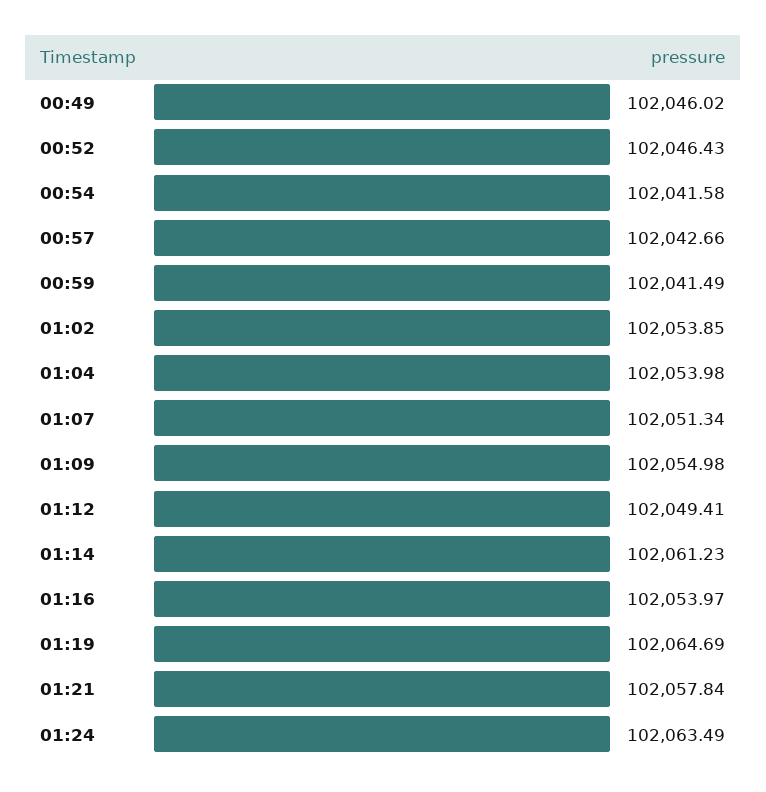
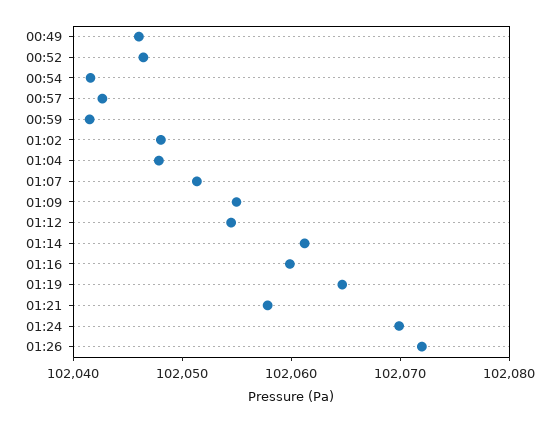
01:02: 102053.85 -> 102048
01:04: 102053.98 -> 102048
01:12: 102049.41 -> 102054
01:16: 102053.97 -> 102060
01:24: 102063.49 -> 102070
01:26: none -> 102072

